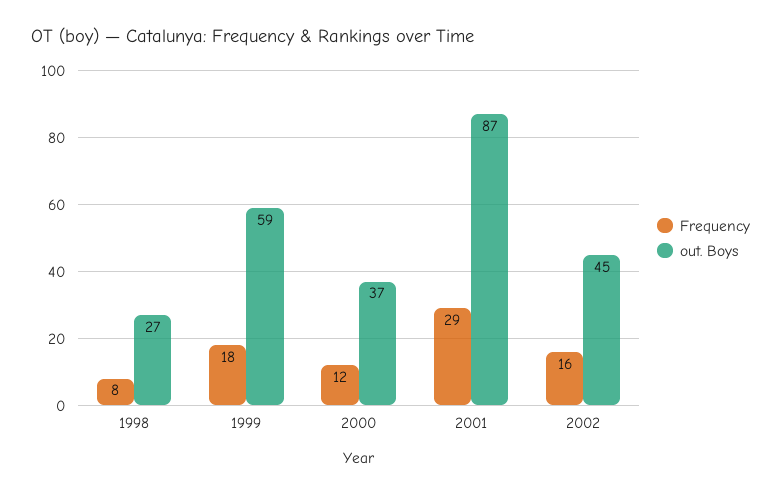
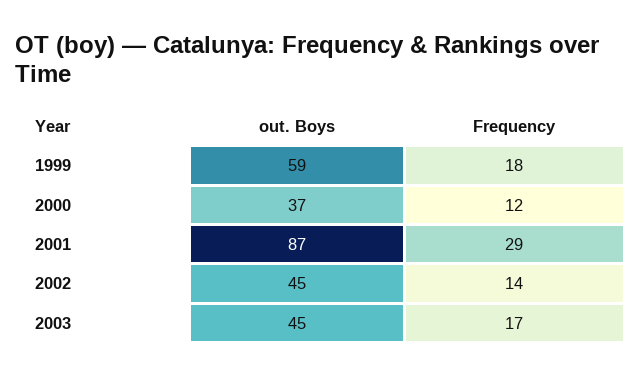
Frequency, 1998: 8 -> none
out. Boys, 1998: 27 -> none
Frequency, 2002: 16 -> 14
out. Boys, 2003: none -> 45
Frequency, 2003: none -> 17

